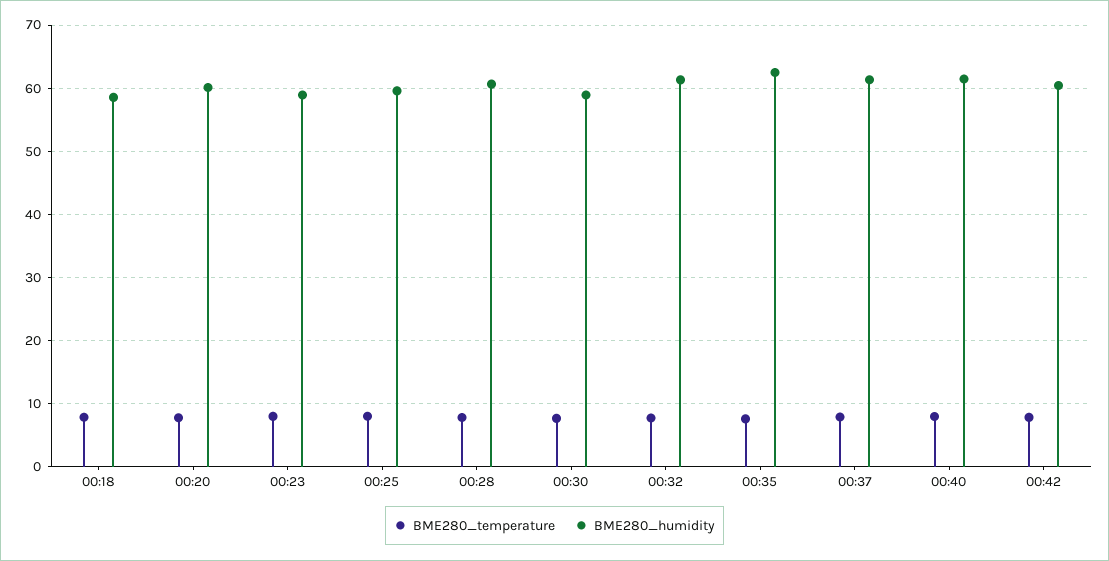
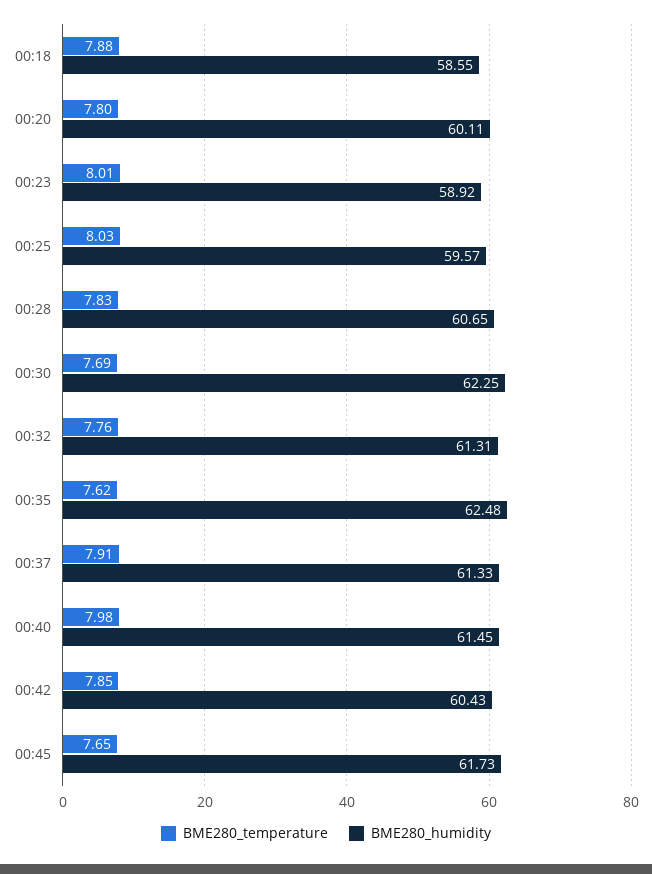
BME280_humidity, 00:30: 59 -> 62.25
BME280_temperature, 00:45: none -> 7.65
BME280_humidity, 00:45: none -> 61.73

